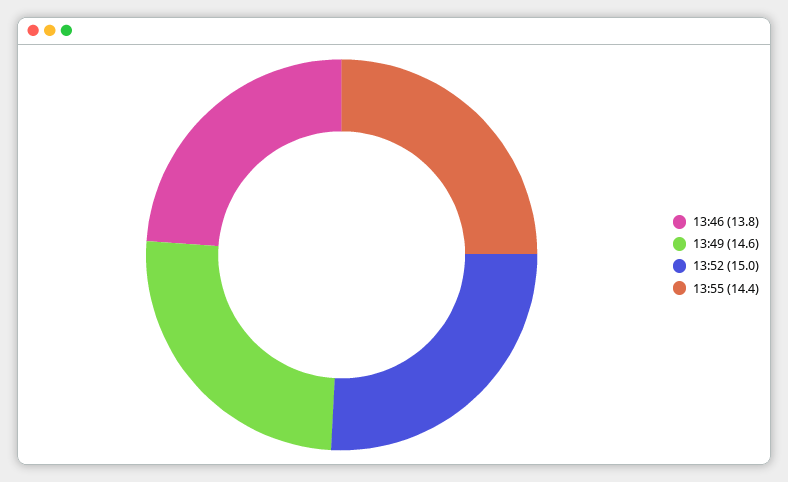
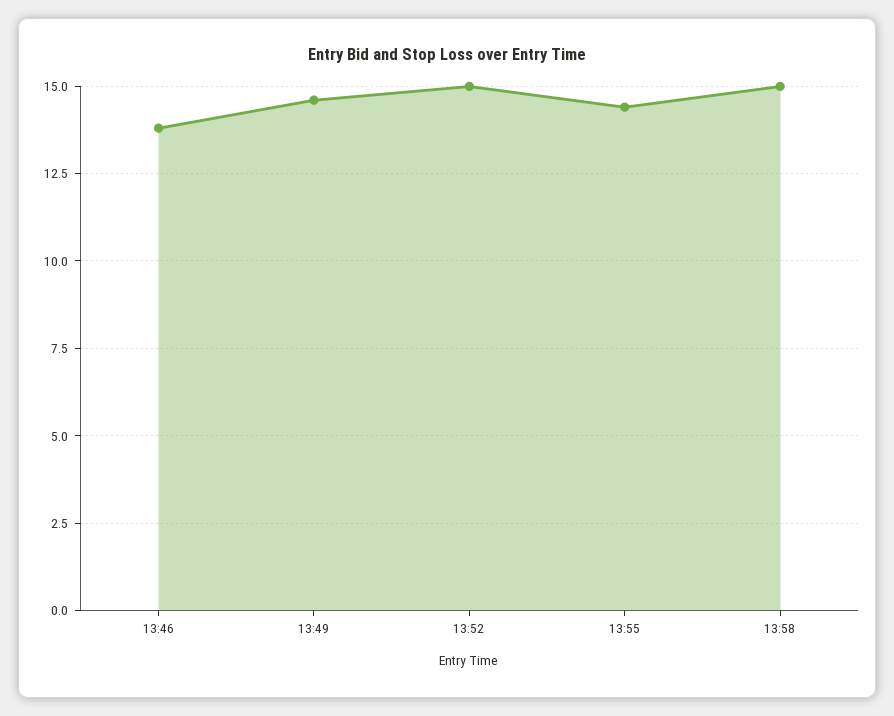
13:58: none -> 15

